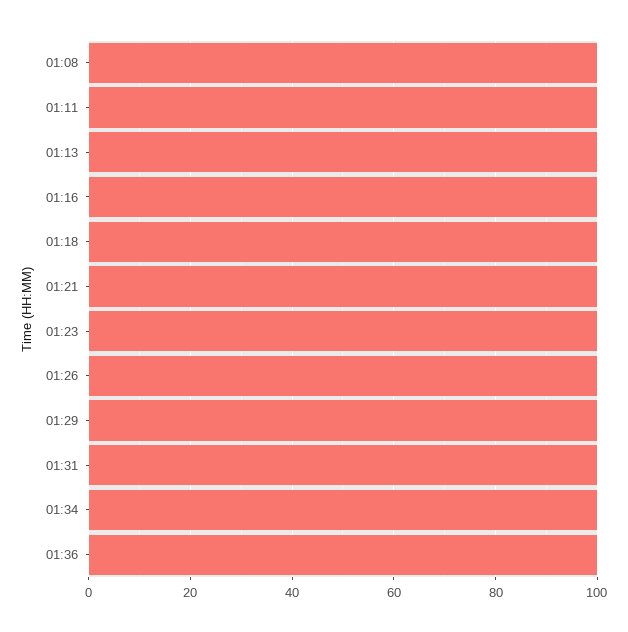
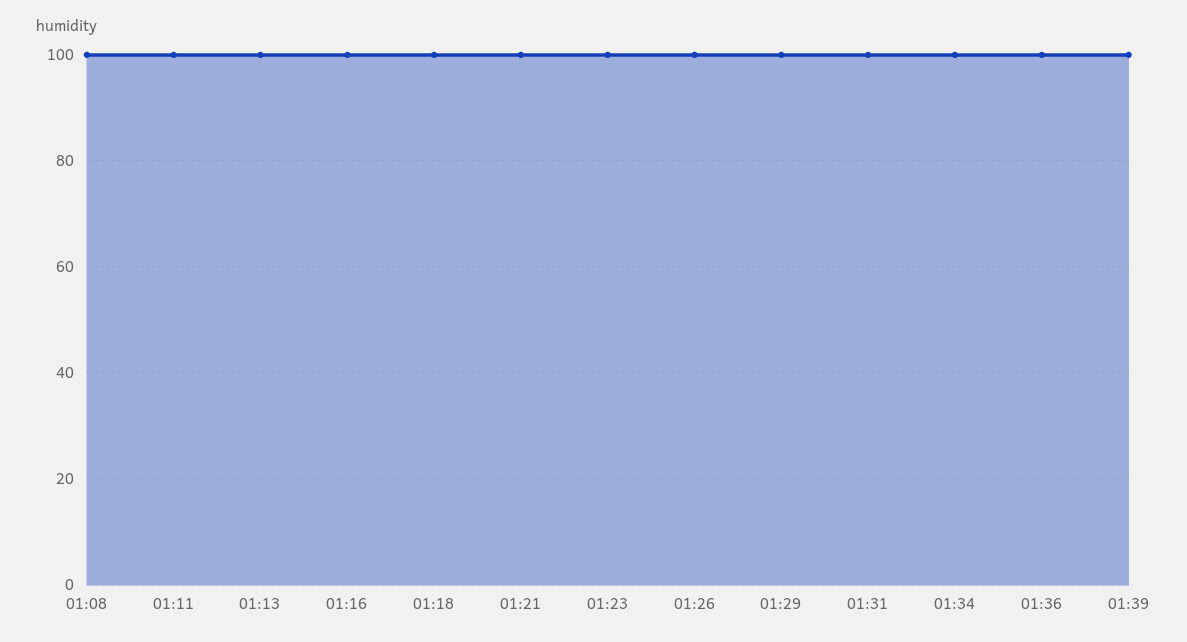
01:39: none -> 100

